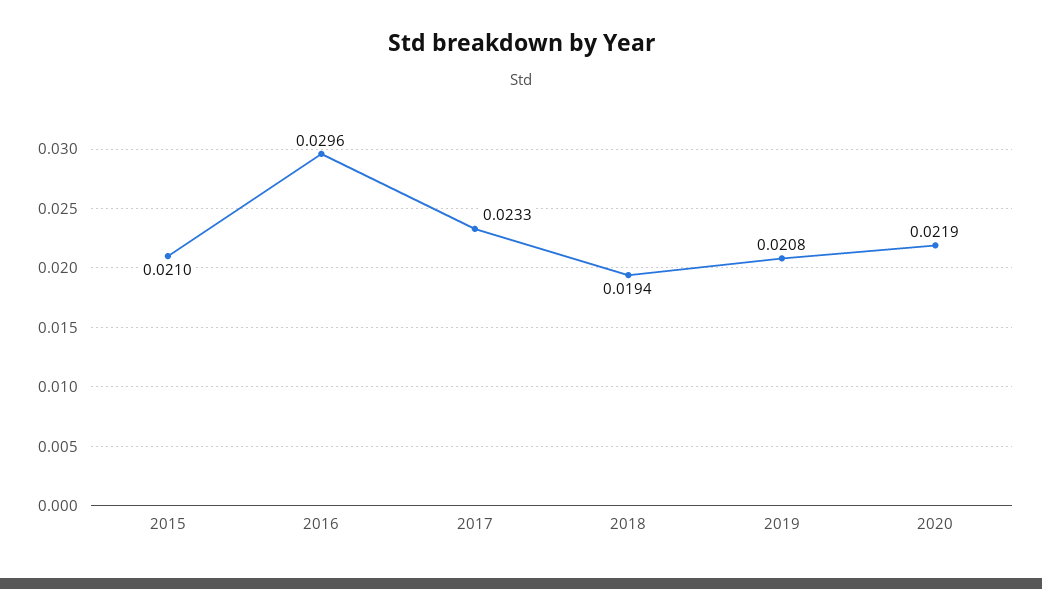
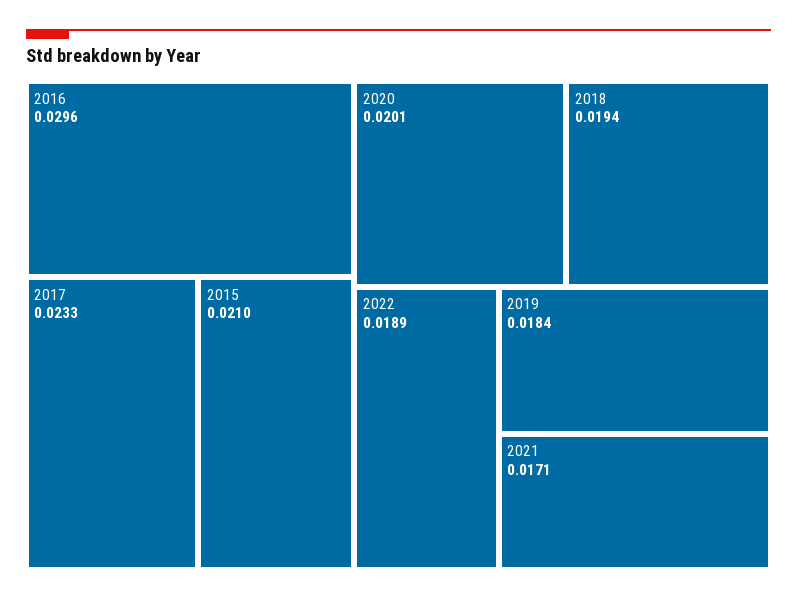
2019: 0.0208 -> 0.0184
2020: 0.0219 -> 0.0201
2022: none -> 0.0189
2021: none -> 0.0171

